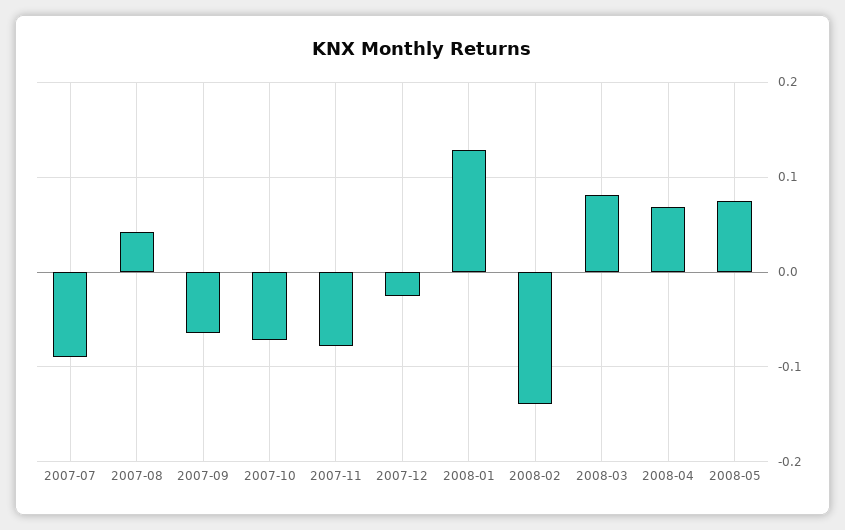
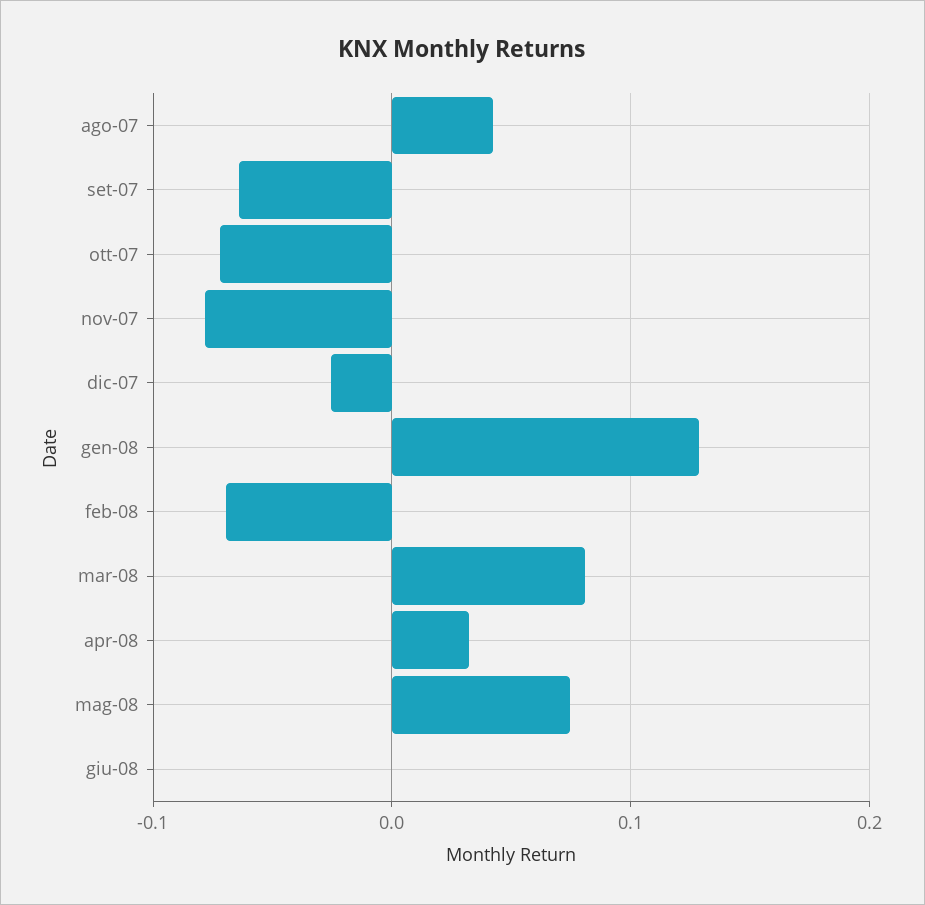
2007-07: -0.09 -> none
2008-02: -0.14 -> -0.07
2008-04: 0.07 -> 0.03
giu-08: none -> 0

